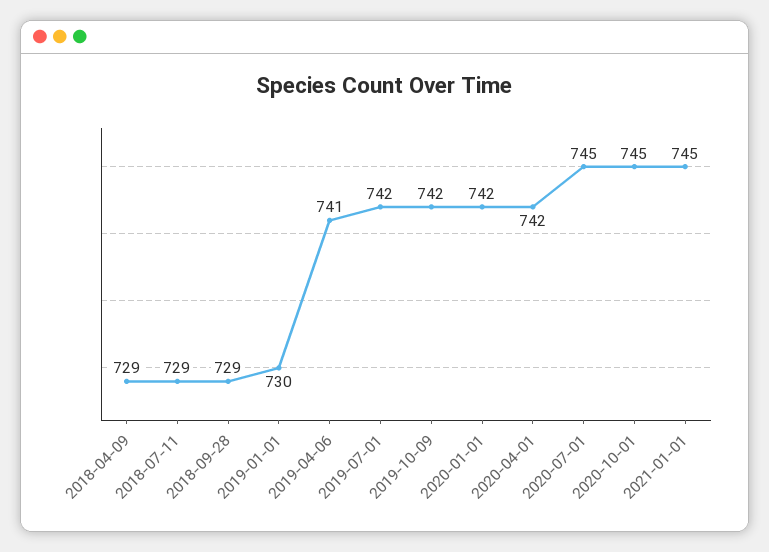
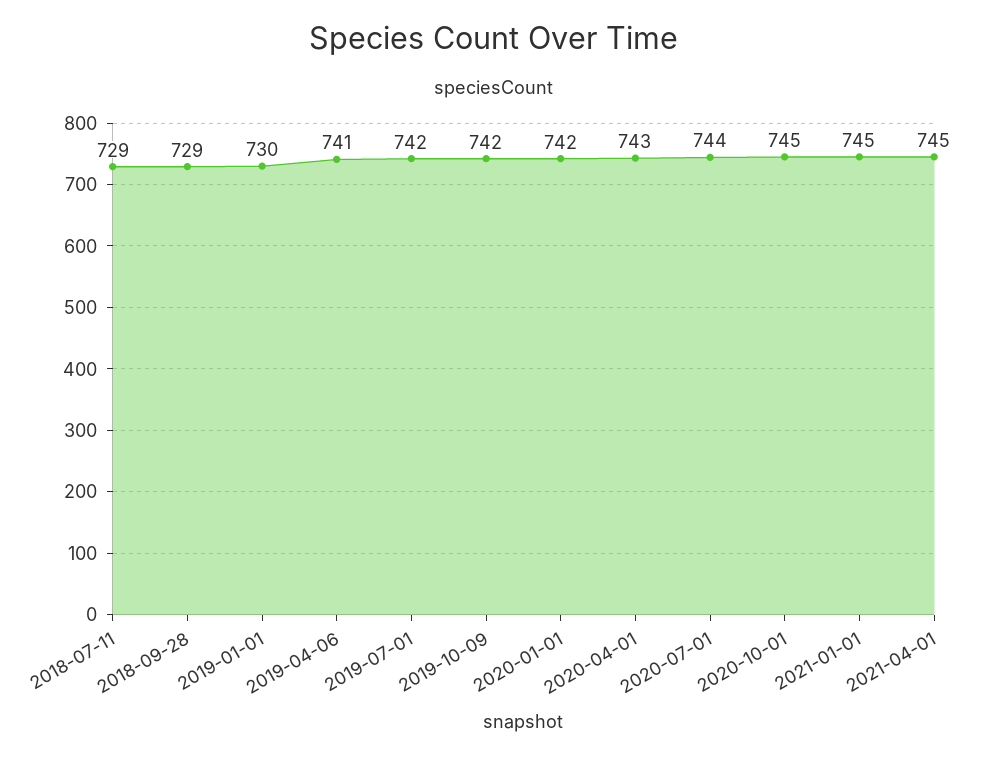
2018-04-09: 729 -> none
2020-04-01: 742 -> 743
2020-07-01: 745 -> 744
2021-04-01: none -> 745

